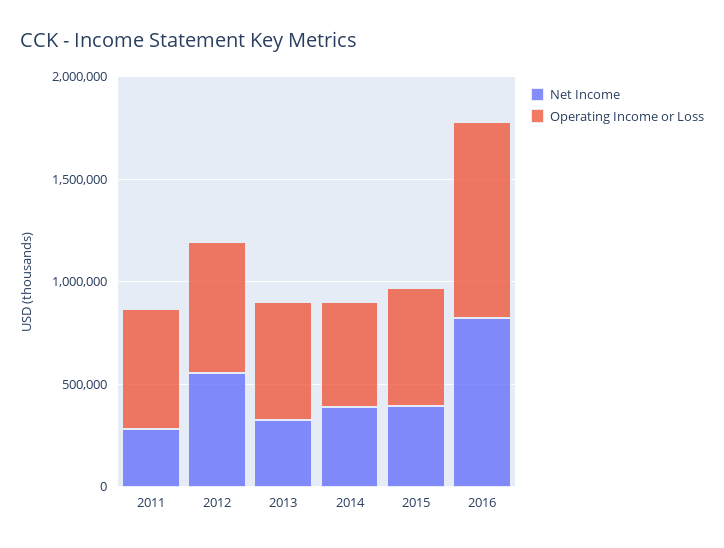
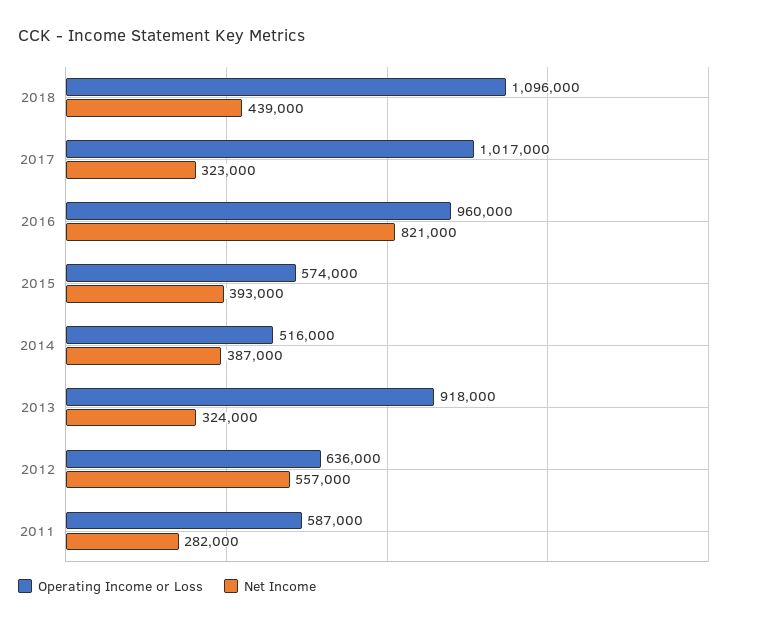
Operating Income or Loss, 2013: 600000 -> 918000
Operating Income or Loss, 2018: none -> 1096000
Net Income, 2018: none -> 439000
Operating Income or Loss, 2017: none -> 1017000
Net Income, 2017: none -> 323000

